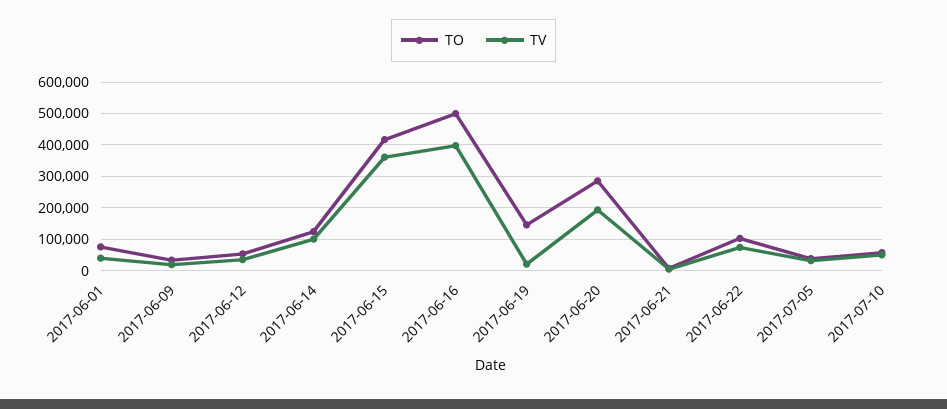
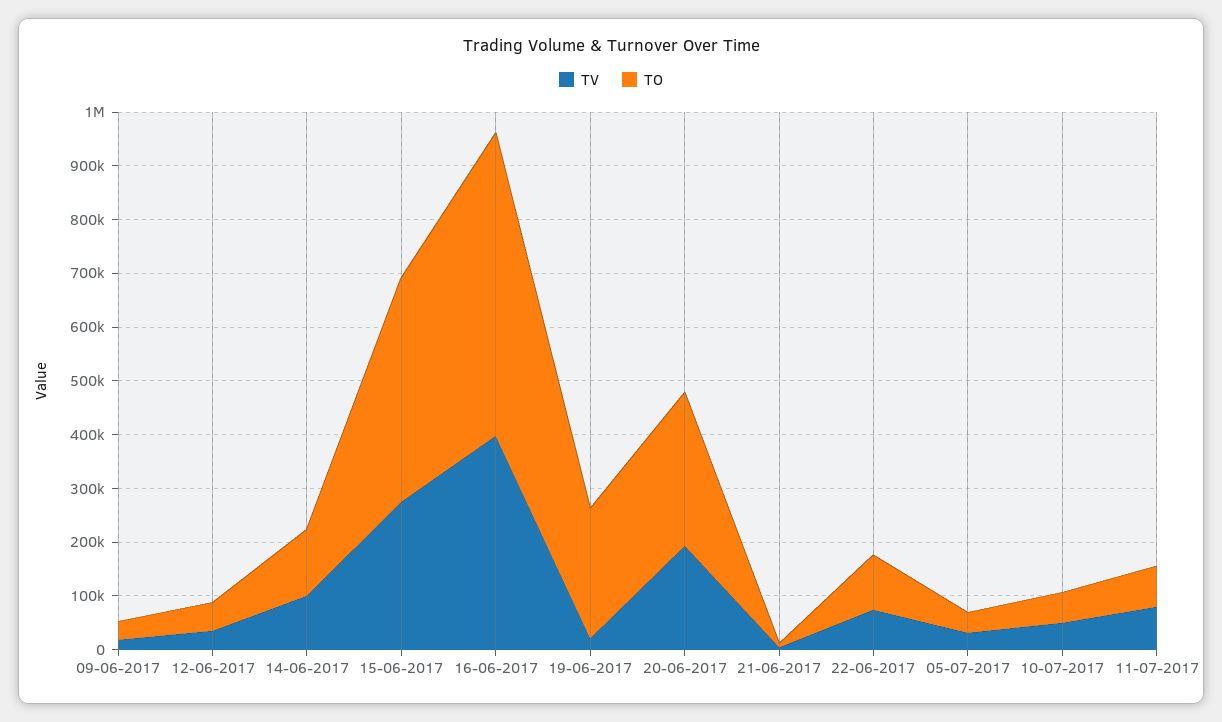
TO, 2017-06-01: 80000 -> none
TV, 2017-06-01: 40000 -> none
TV, 2017-06-15: 360000 -> 280000
TO, 2017-06-16: 500000 -> 560000
TO, 2017-06-19: 140000 -> 240000
TV, 11-07-2017: none -> 80000
TO, 11-07-2017: none -> 80000

